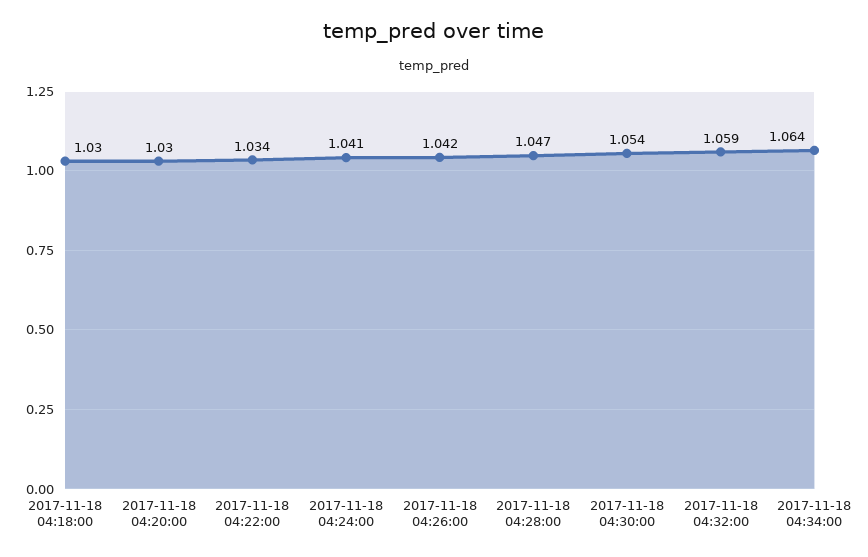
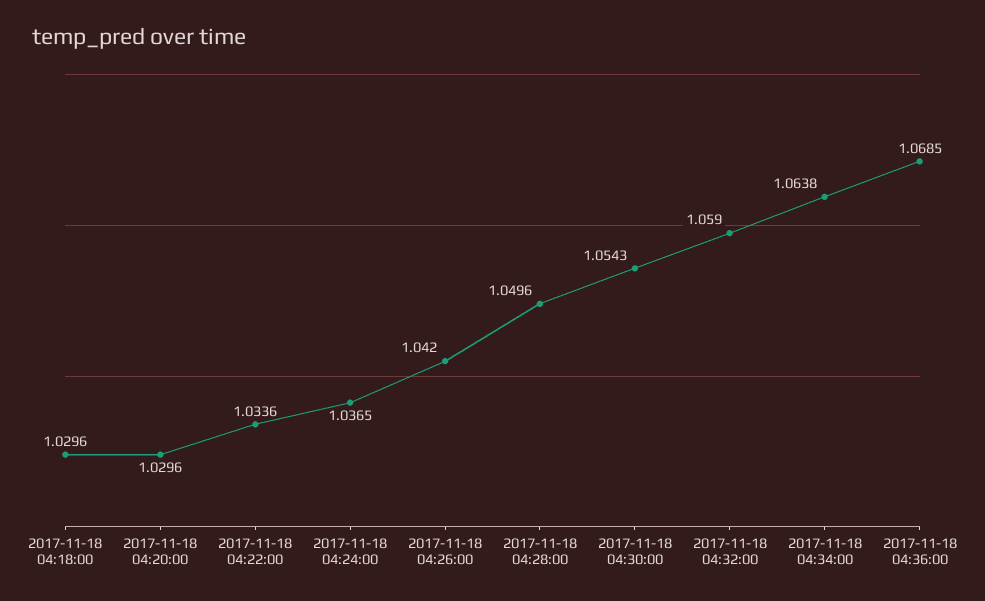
2017-11-18 04:24:00: 1.041 -> 1.0365
2017-11-18 04:28:00: 1.047 -> 1.0496
2017-11-18 04:36:00: none -> 1.0685

